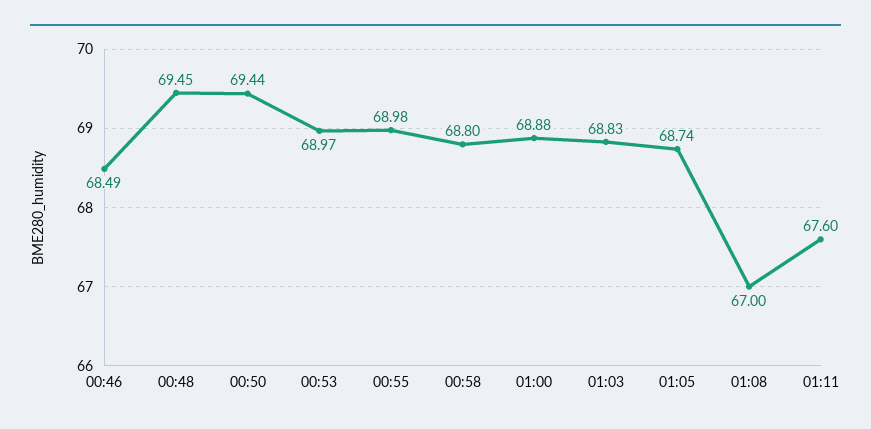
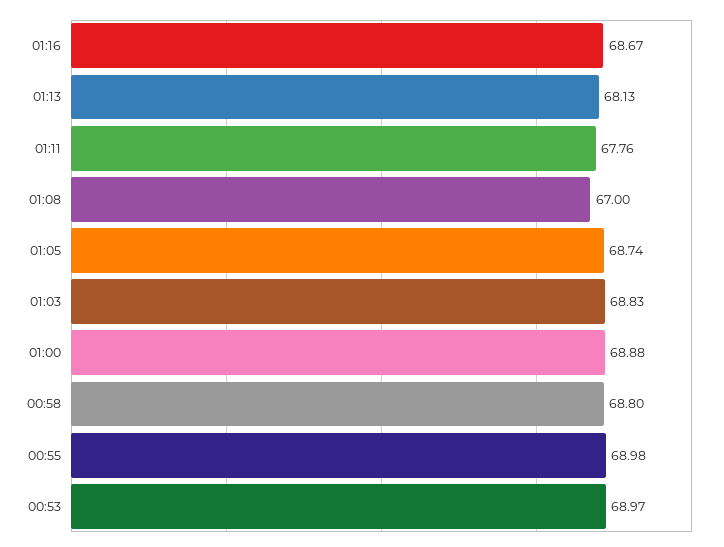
00:46: 68.49 -> none
00:48: 69.45 -> none
00:50: 69.44 -> none
01:11: 67.6 -> 67.76
01:16: none -> 68.67
01:13: none -> 68.13

